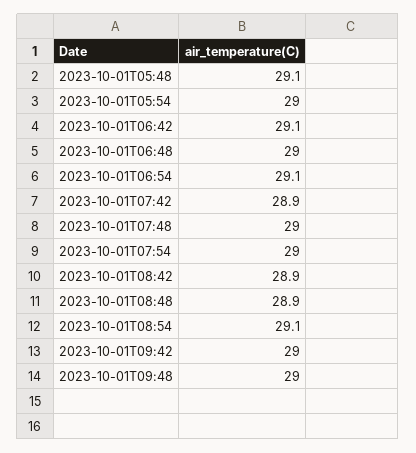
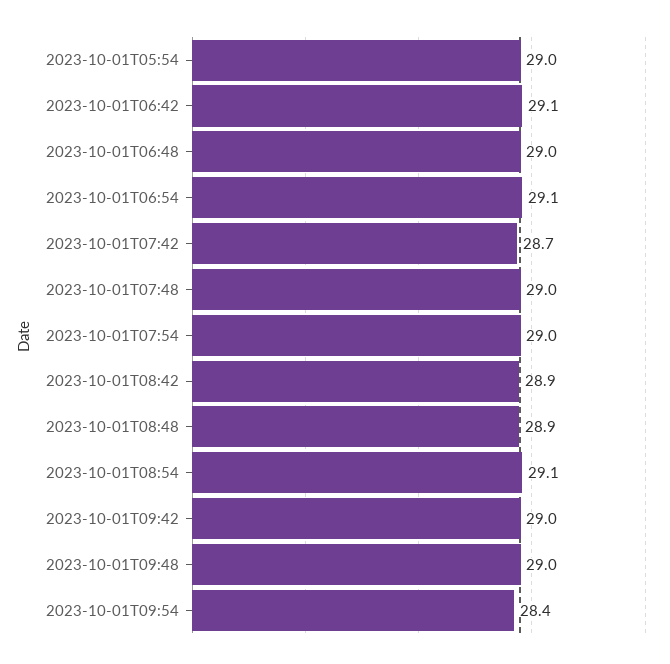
2023-10-01T05:48: 29.1 -> none
2023-10-01T07:42: 28.9 -> 28.7
2023-10-01T09:54: none -> 28.4

